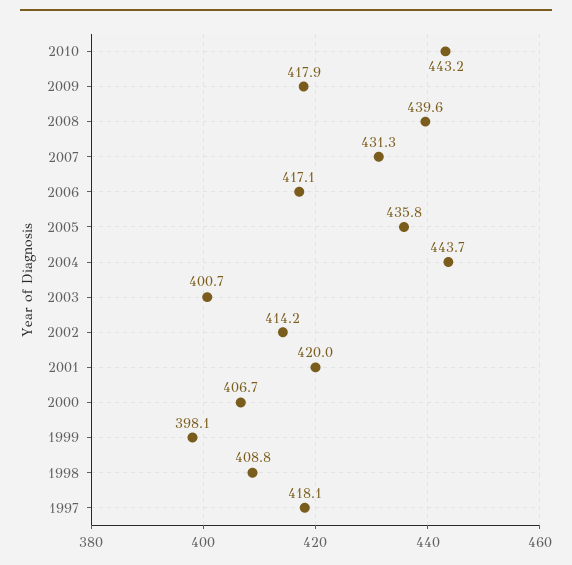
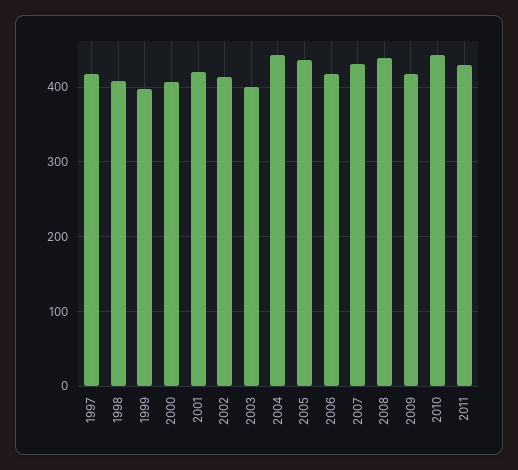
2011: none -> 430

